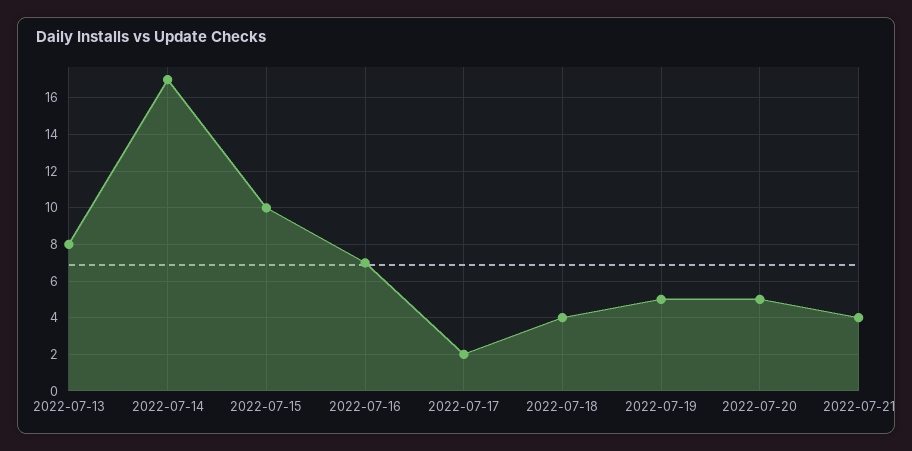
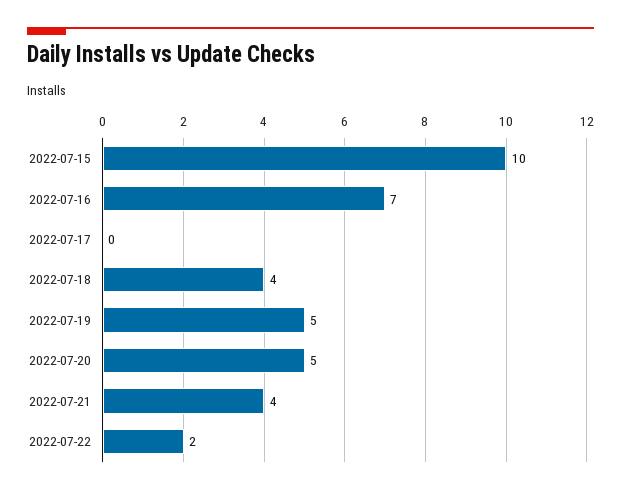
2022-07-13: 8 -> none
2022-07-14: 17 -> none
2022-07-17: 2 -> 0
2022-07-22: none -> 2

